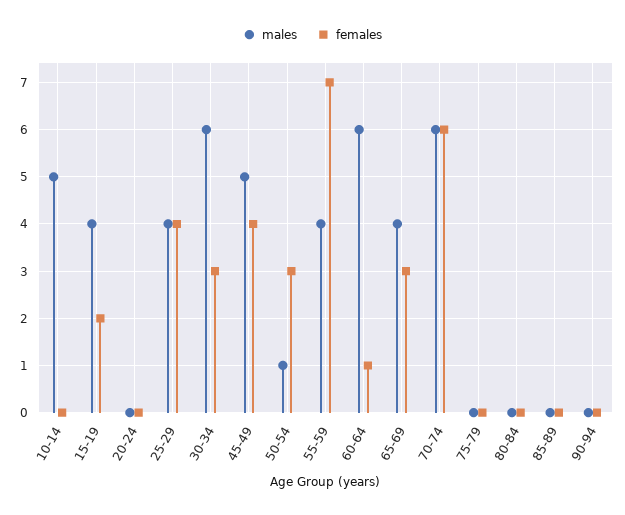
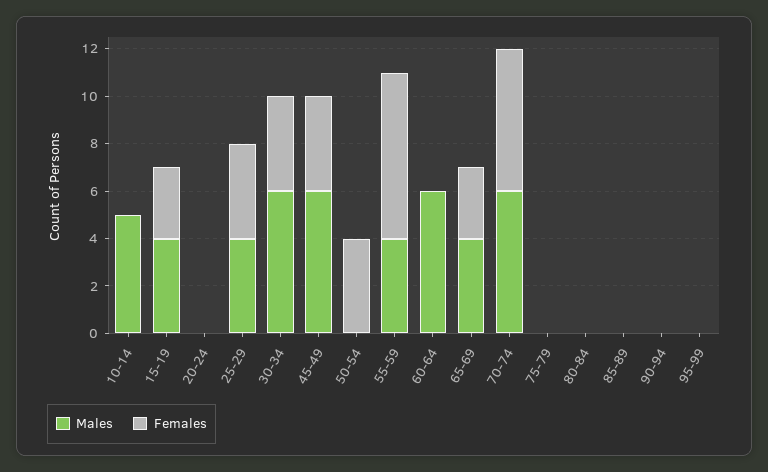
females, 15-19: 2 -> 3
females, 30-34: 3 -> 4
males, 45-49: 5 -> 6
males, 50-54: 1 -> 0
females, 50-54: 3 -> 4
females, 60-64: 1 -> 0
males, 95-99: none -> 0
females, 95-99: none -> 0

